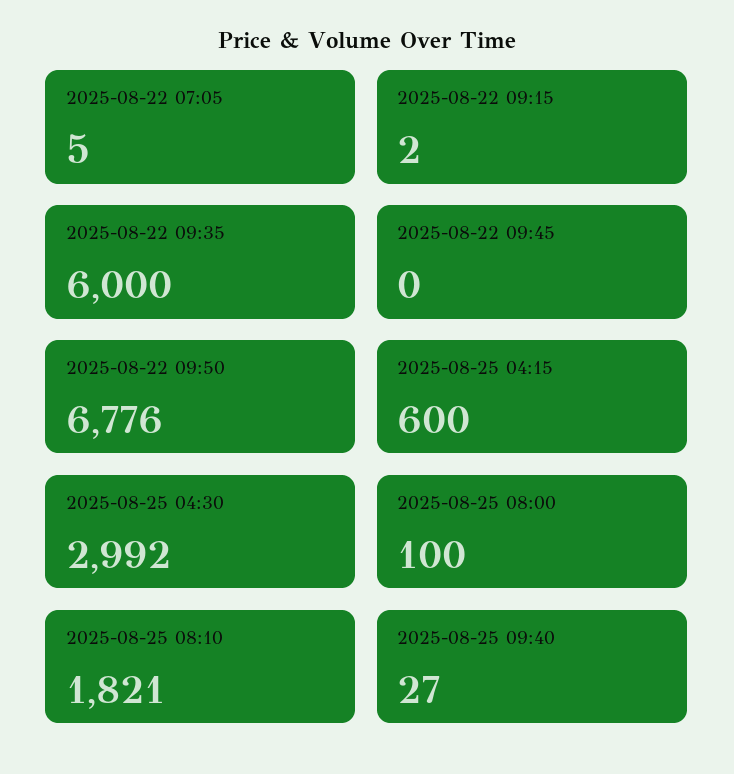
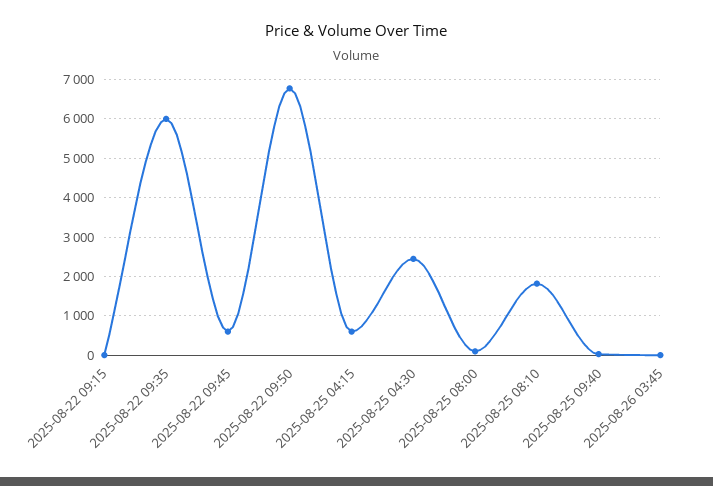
2025-08-22 07:05: 5 -> none
2025-08-22 09:45: 0 -> 600
2025-08-25 04:30: 2992 -> 2400
2025-08-26 03:45: none -> 0

